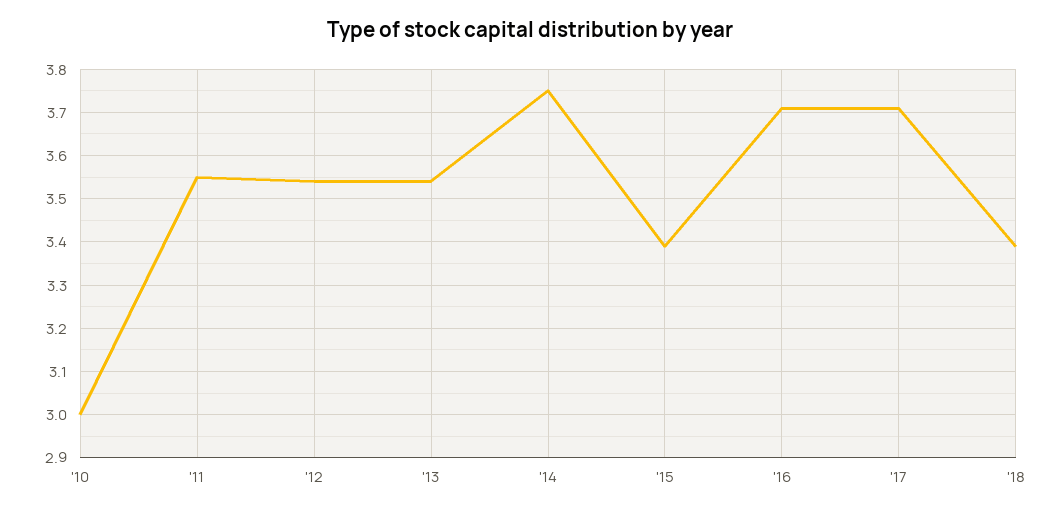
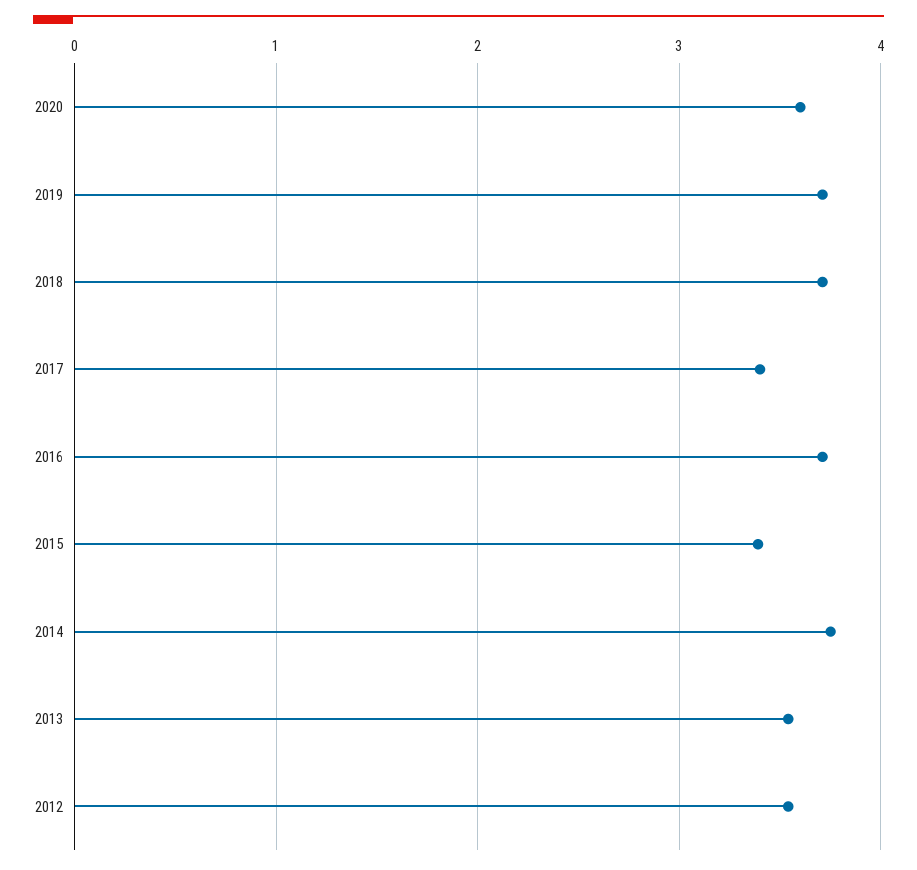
'10: 3 -> none
'11: 3.55 -> none
'17: 3.7 -> 3.4
'18: 3.4 -> 3.7
2020: none -> 3.6
2019: none -> 3.7

